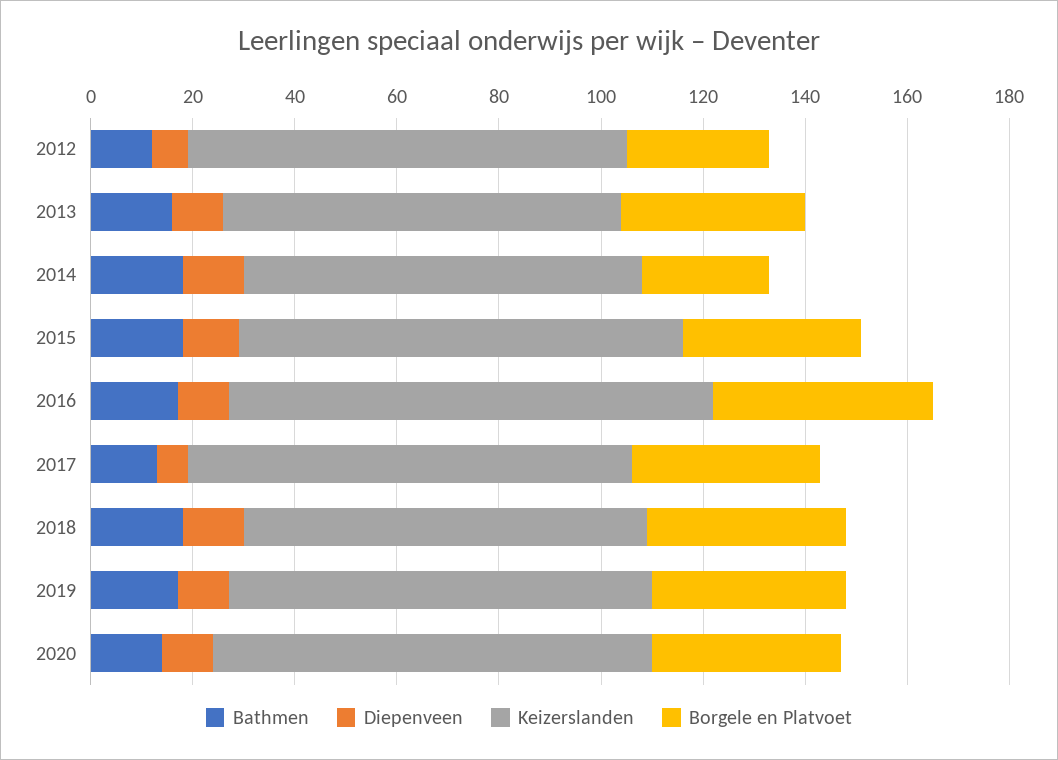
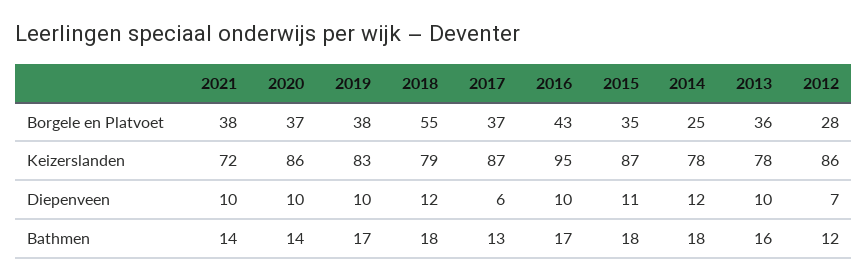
Borgele en Platvoet, 2018: 40 -> 55
Borgele en Platvoet, 2021: none -> 38
Keizerslanden, 2021: none -> 72
Diepenveen, 2021: none -> 10
Bathmen, 2021: none -> 14

